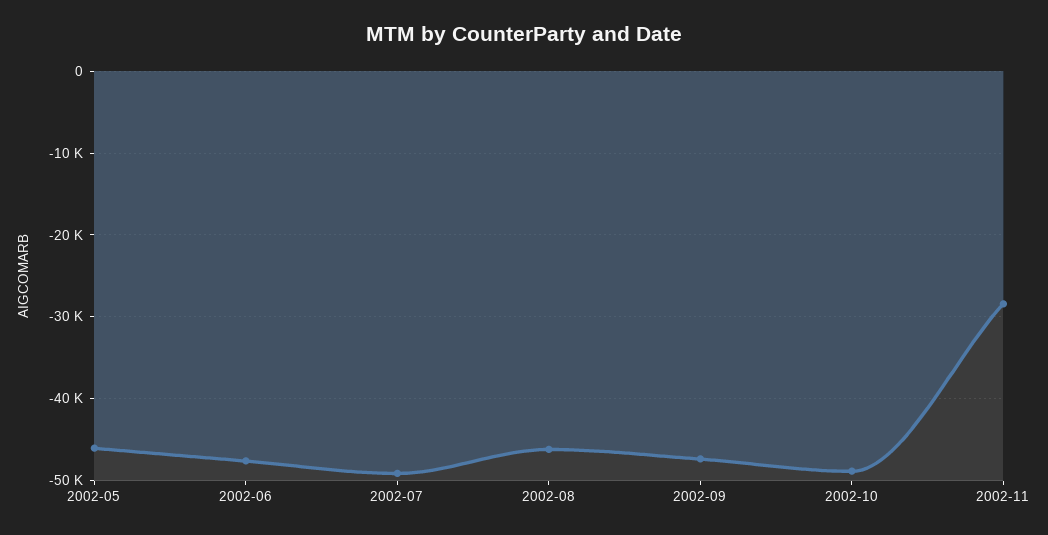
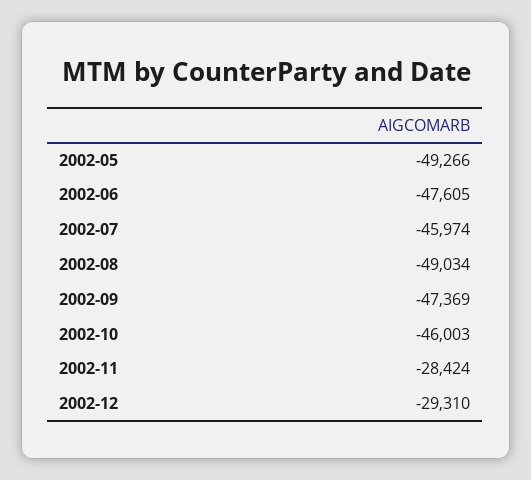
2002-05: -46000 -> -49266
2002-07: -49000 -> -45974
2002-08: -46000 -> -49034
2002-10: -49000 -> -46003
2002-12: none -> -29310

